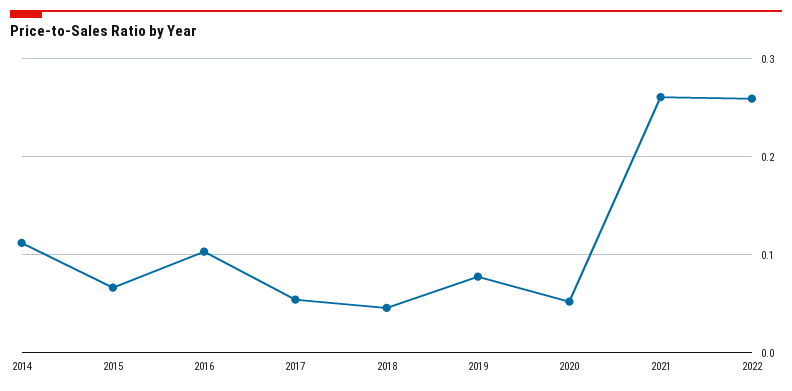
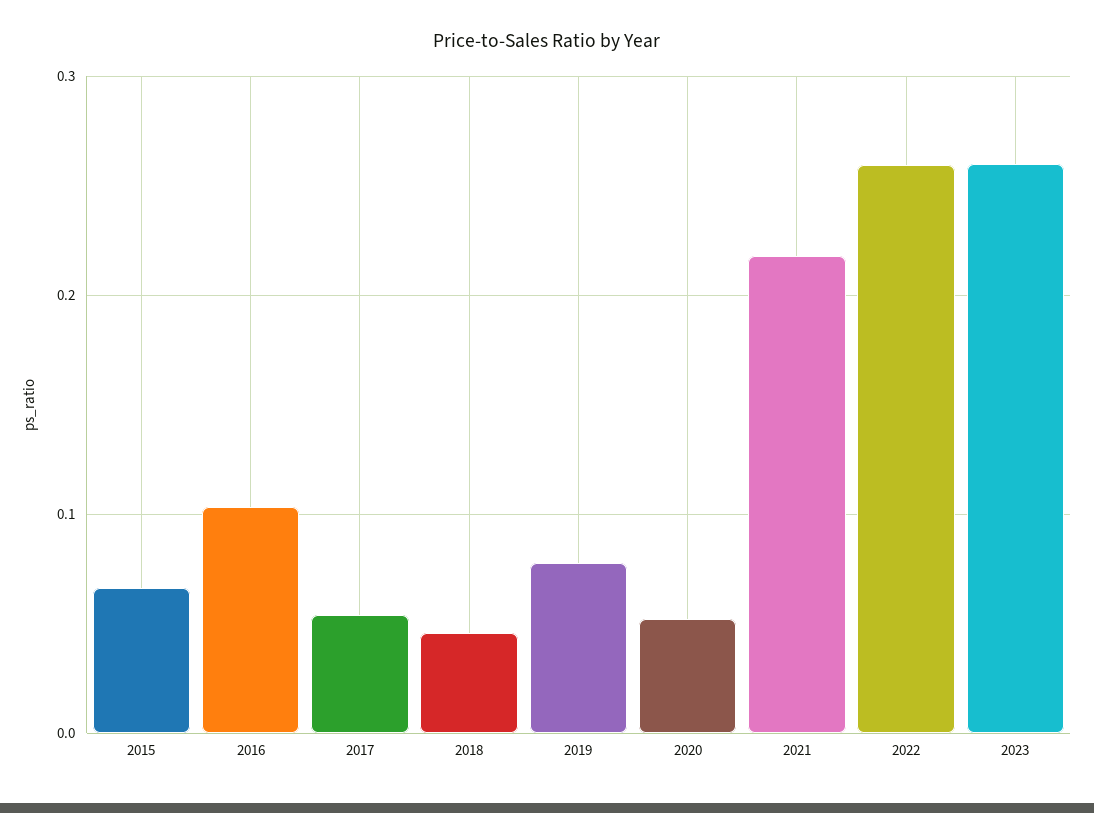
2014: 0.11 -> none
2021: 0.26 -> 0.22
2023: none -> 0.26

